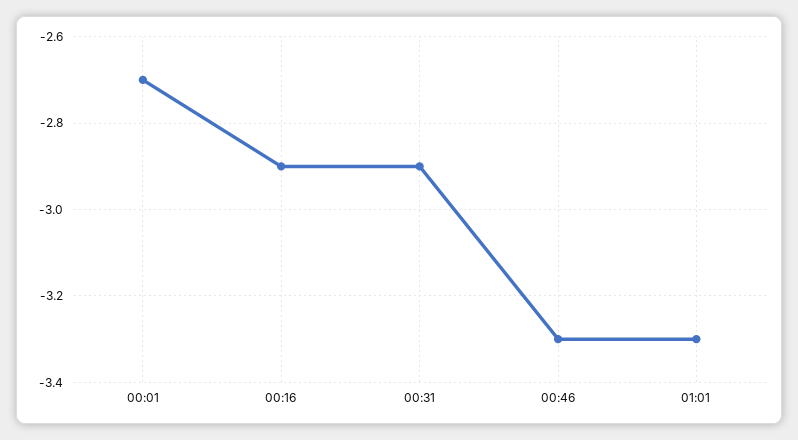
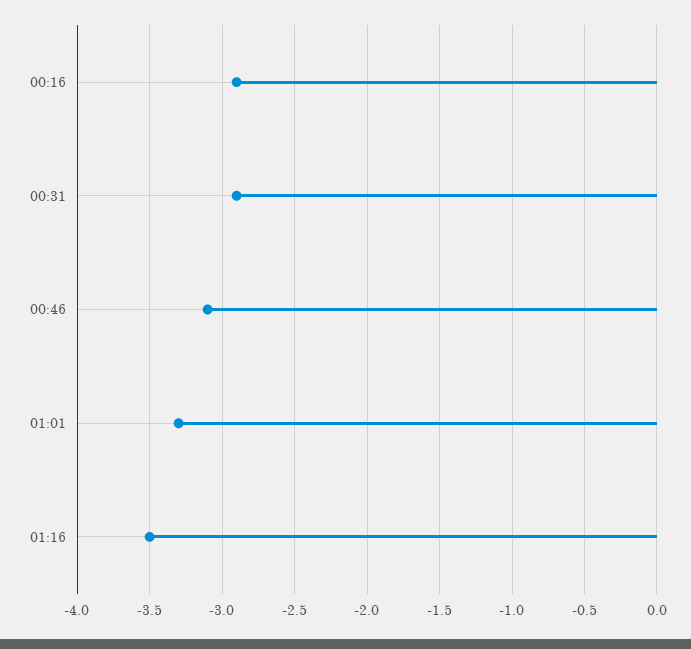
00:01: -2.7 -> none
00:46: -3.3 -> -3.1
01:16: none -> -3.5

